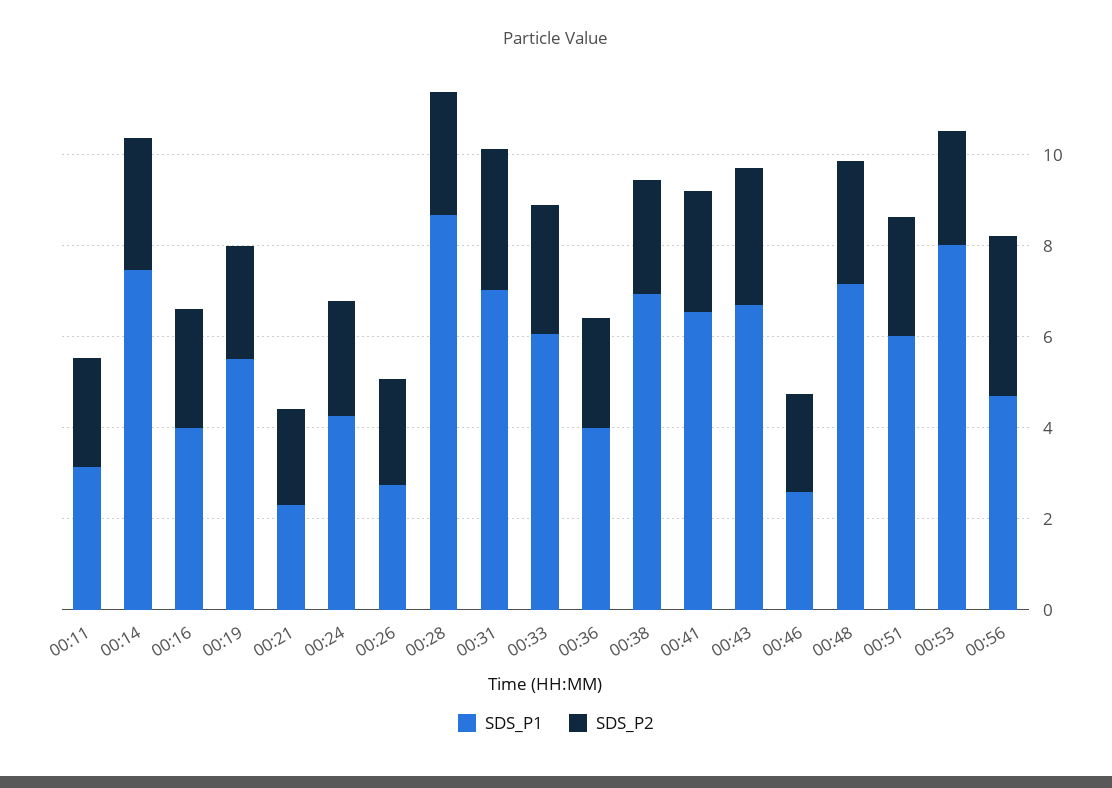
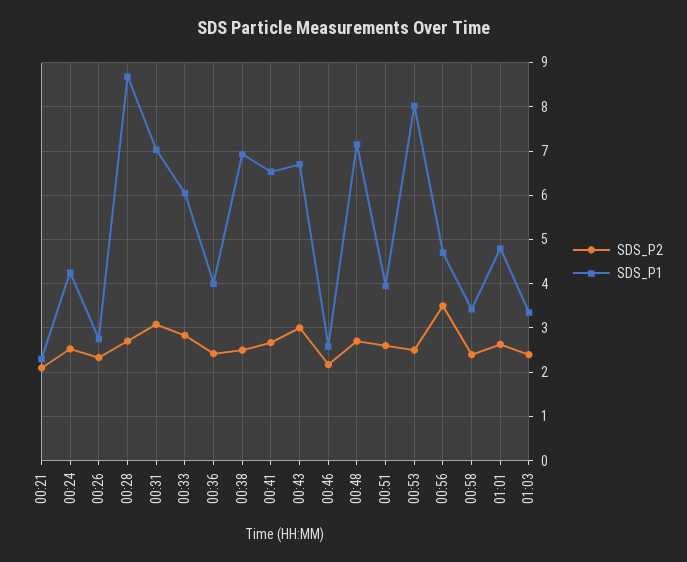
SDS_P1, 00:11: 3 -> none
SDS_P2, 00:11: 2.5 -> none
SDS_P1, 00:14: 7.5 -> none
SDS_P2, 00:14: 3 -> none
SDS_P1, 00:16: 4 -> none
SDS_P2, 00:16: 2.5 -> none
SDS_P1, 00:19: 5.5 -> none
SDS_P2, 00:19: 2.5 -> none
SDS_P1, 00:51: 6 -> 4
SDS_P2, 00:58: none -> 2.4
SDS_P1, 00:58: none -> 3.4
SDS_P2, 01:01: none -> 2.6
SDS_P1, 01:01: none -> 4.8
SDS_P2, 01:03: none -> 2.4
SDS_P1, 01:03: none -> 3.4

